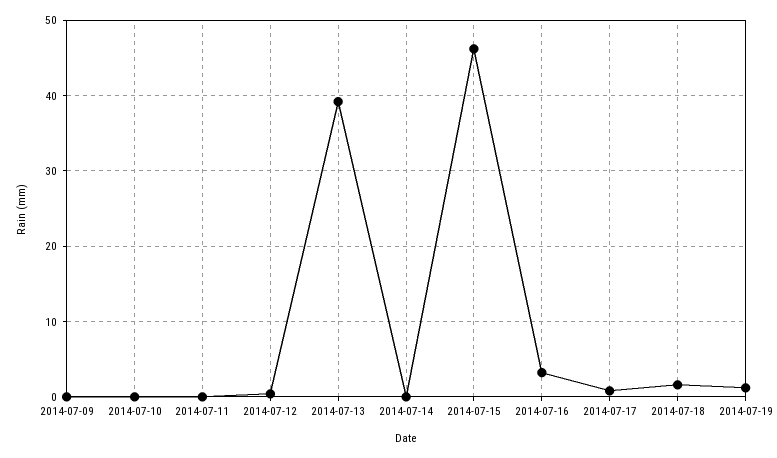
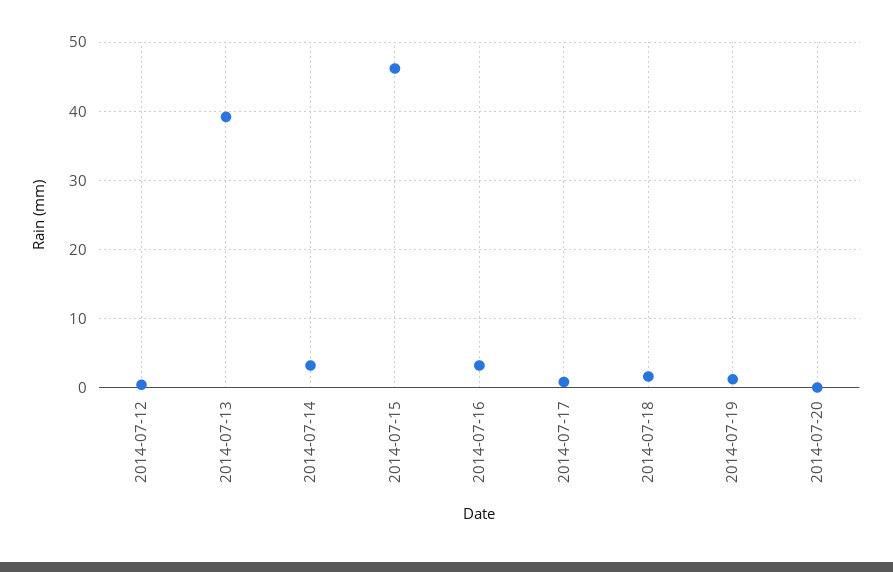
2014-07-09: 0 -> none
2014-07-10: 0 -> none
2014-07-11: 0 -> none
2014-07-14: 0 -> 3
2014-07-20: none -> 0

